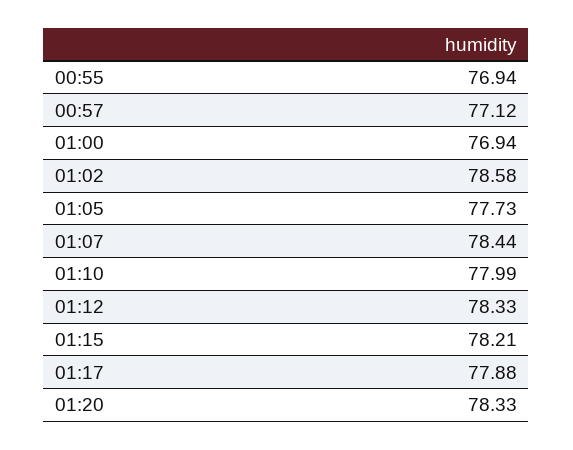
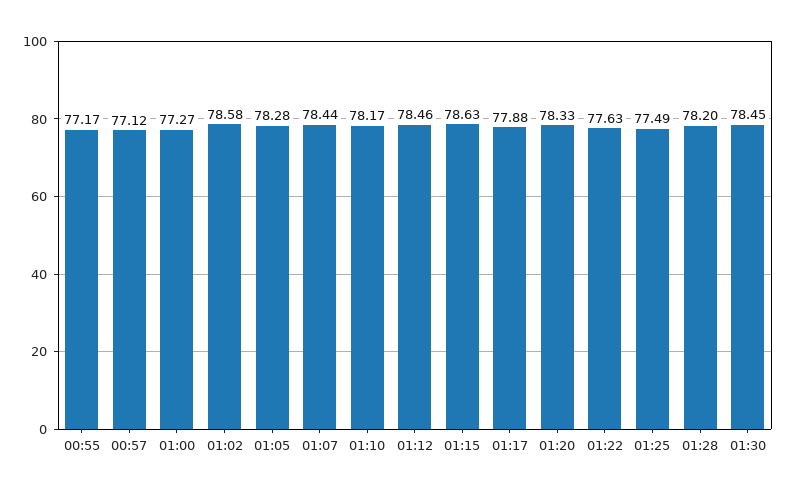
00:55: 76.94 -> 77.17
01:00: 76.94 -> 77.27
01:05: 77.73 -> 78.28
01:10: 77.99 -> 78.17
01:12: 78.33 -> 78.46
01:15: 78.21 -> 78.63
01:22: none -> 77.63
01:25: none -> 77.49
01:28: none -> 78.2
01:30: none -> 78.45

